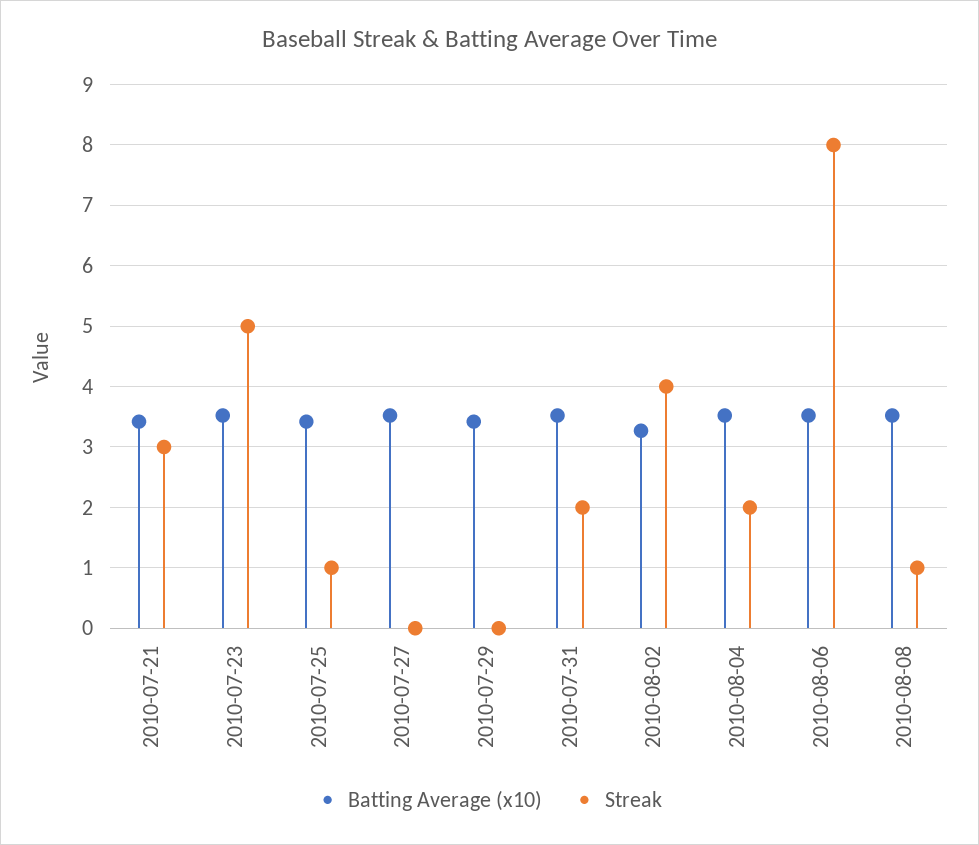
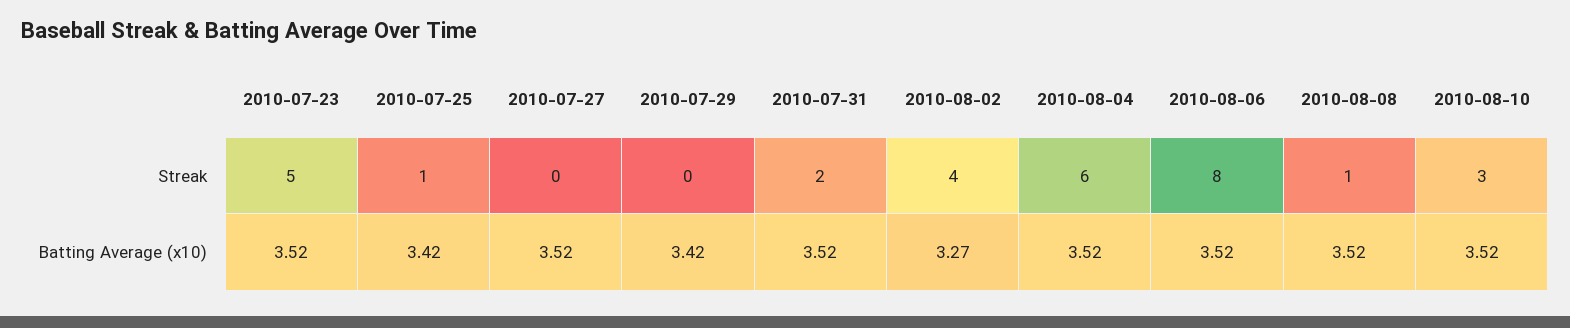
Batting Average (x10), 2010-07-21: 3.4 -> none
Streak, 2010-07-21: 3 -> none
Streak, 2010-08-04: 2 -> 6
Streak, 2010-08-10: none -> 3
Batting Average (x10), 2010-08-10: none -> 3.52

